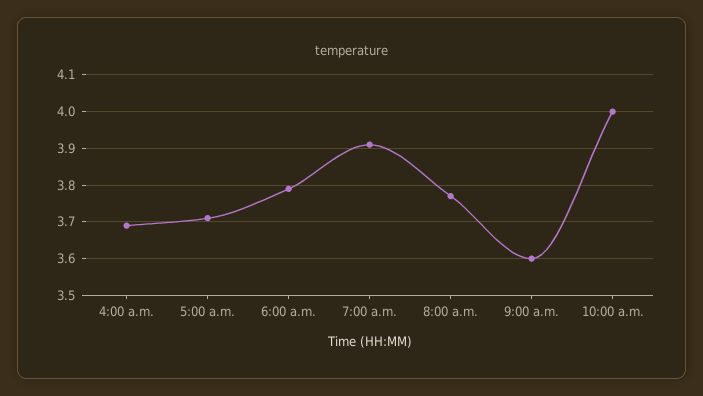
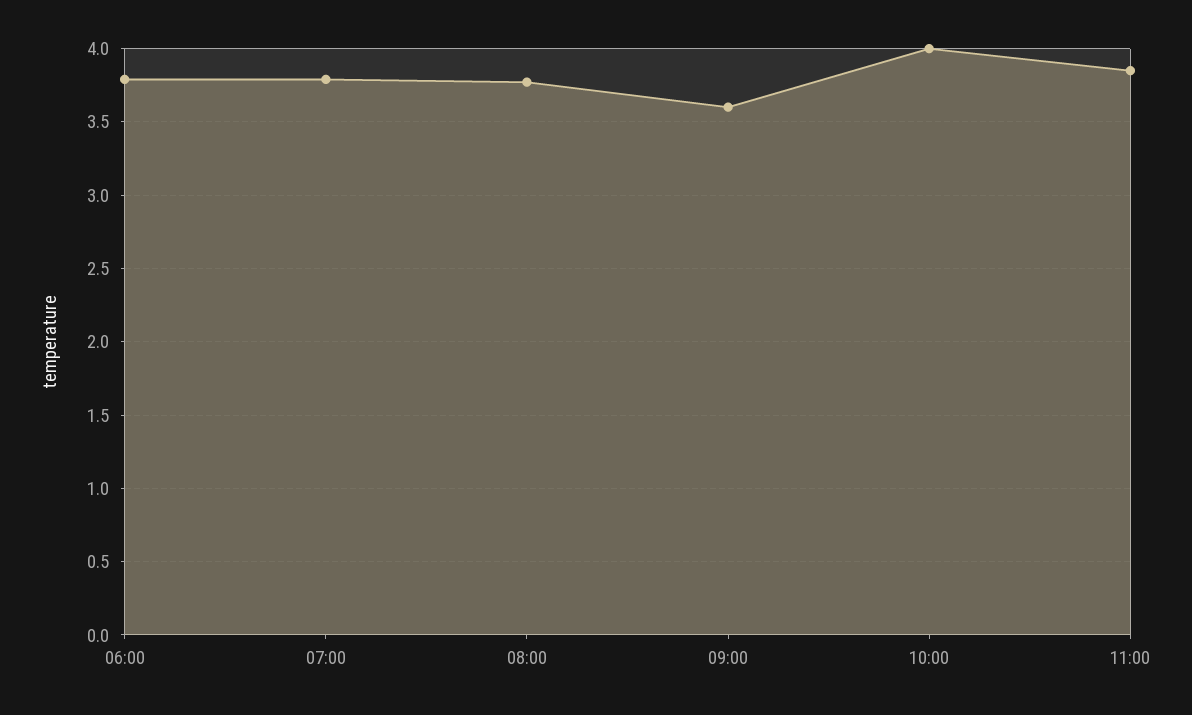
4:00 a.m.: 3.7 -> none
5:00 a.m.: 3.7 -> none
7:00 a.m.: 3.9 -> 3.8
11:00: none -> 3.85

